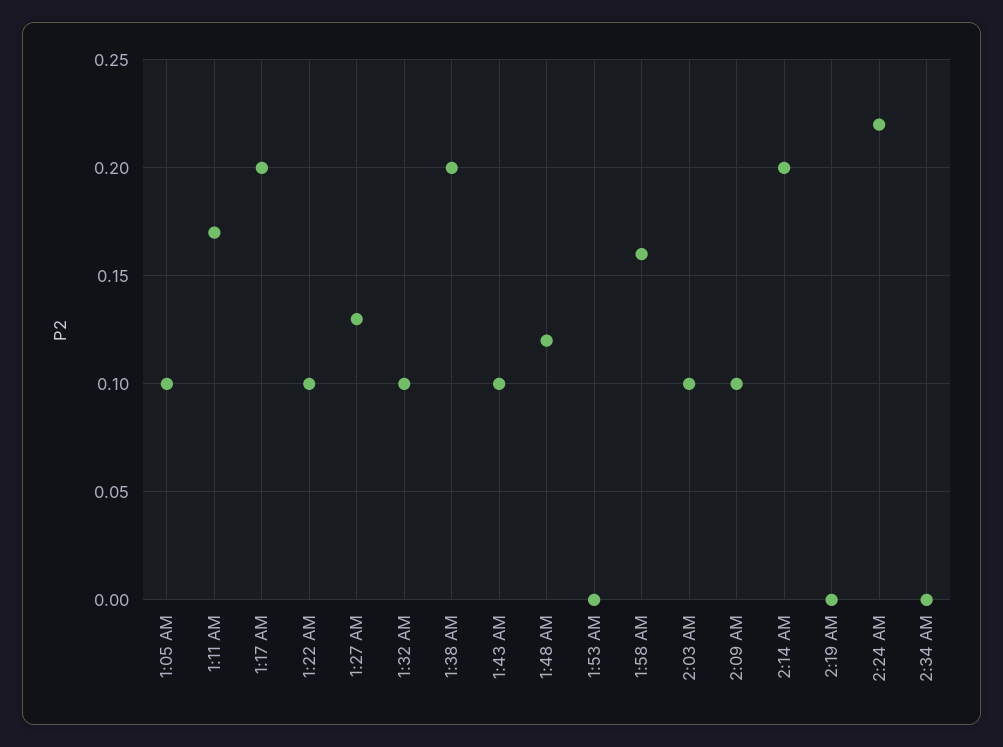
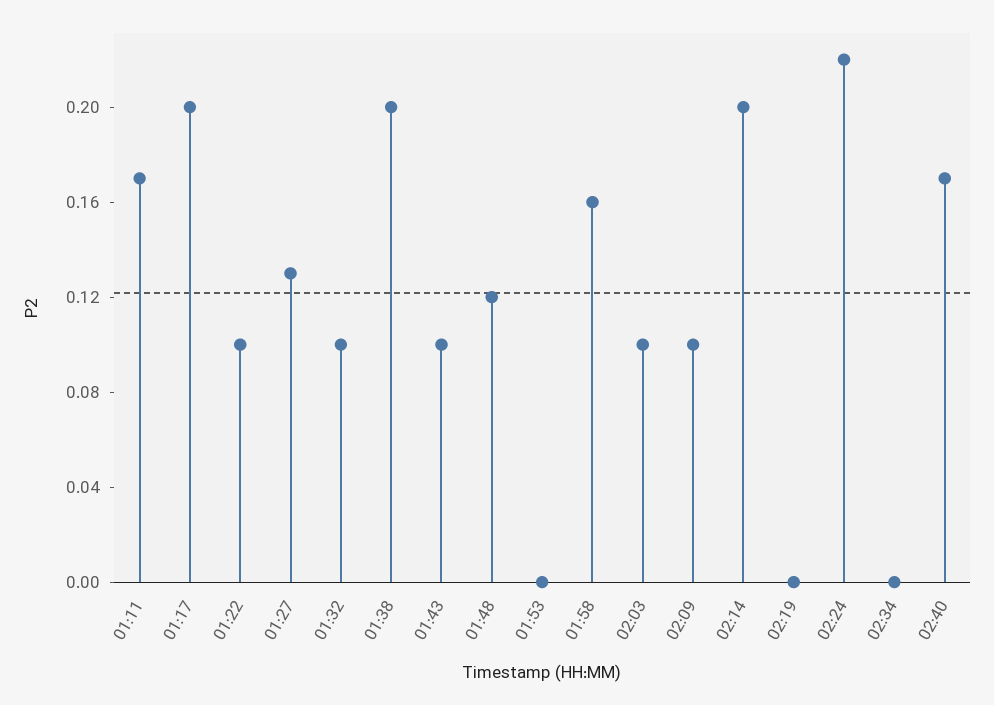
1:05 AM: 0.1 -> none
02:40: none -> 0.17

